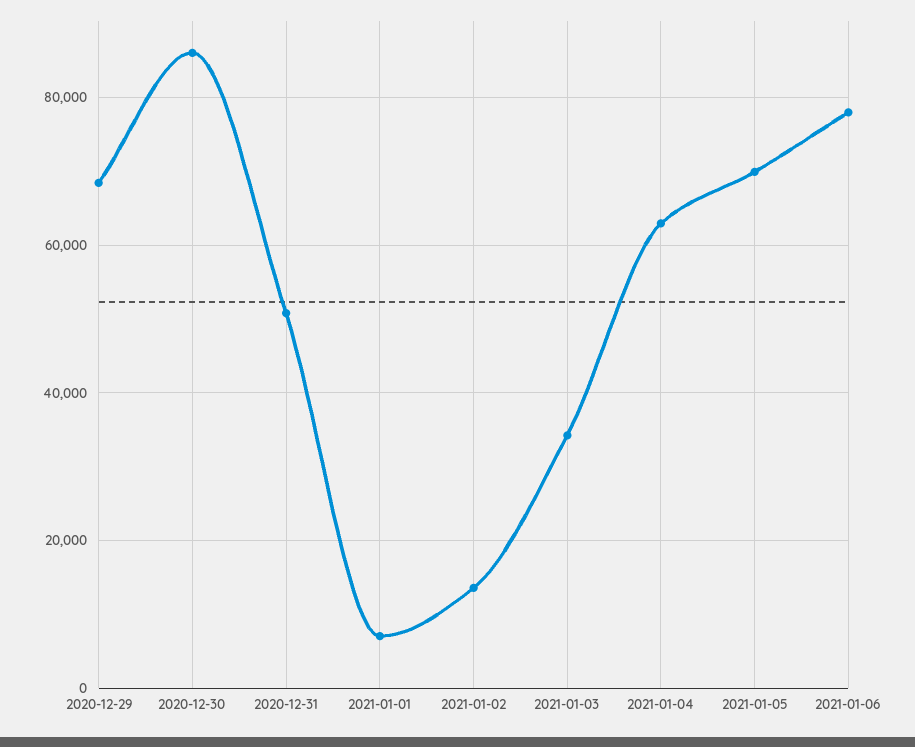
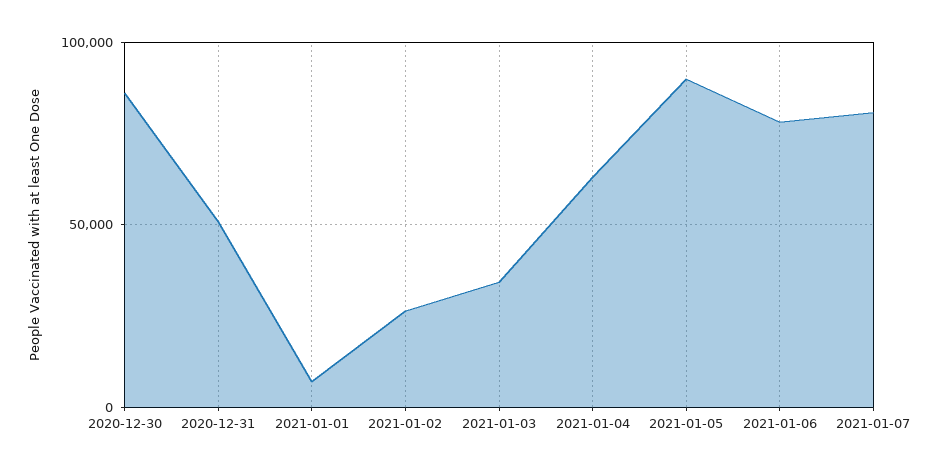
2020-12-29: 68000 -> none
2021-01-02: 14000 -> 25000
2021-01-05: 70000 -> 90000
2021-01-07: none -> 80000

